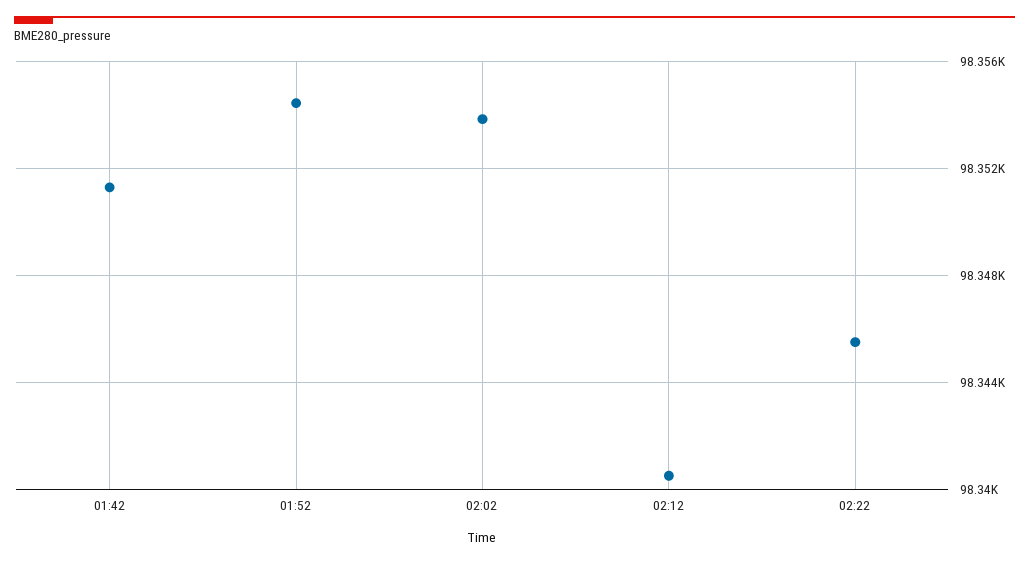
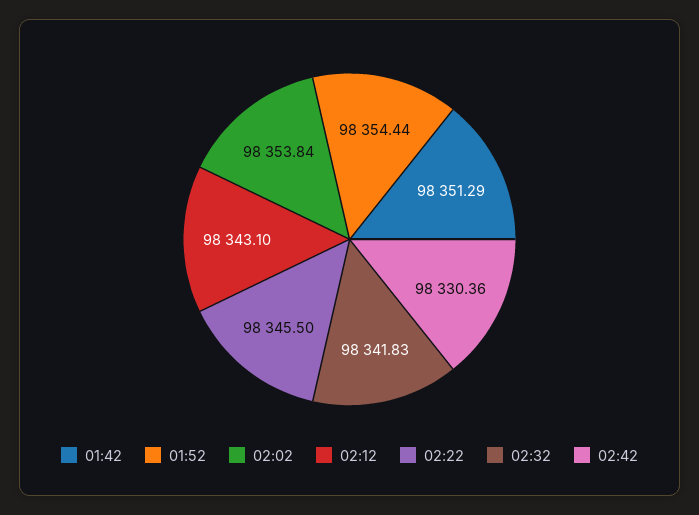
02:12: 98340.5 -> 98343.1
02:32: none -> 98341.83
02:42: none -> 98330.36

